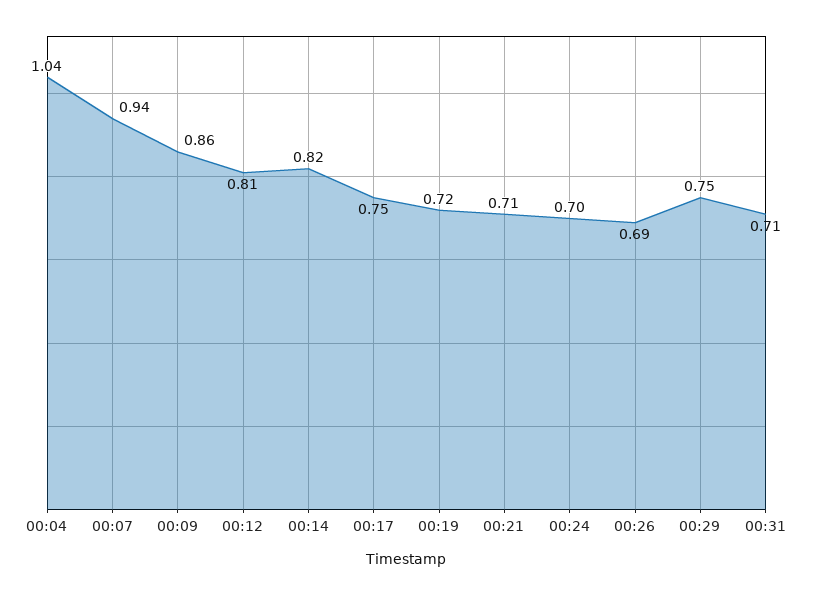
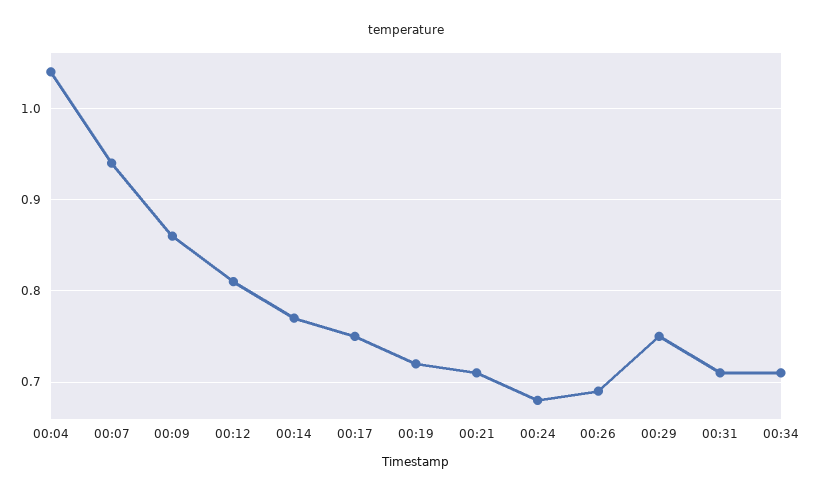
00:14: 0.82 -> 0.77
00:24: 0.7 -> 0.68
00:34: none -> 0.71

